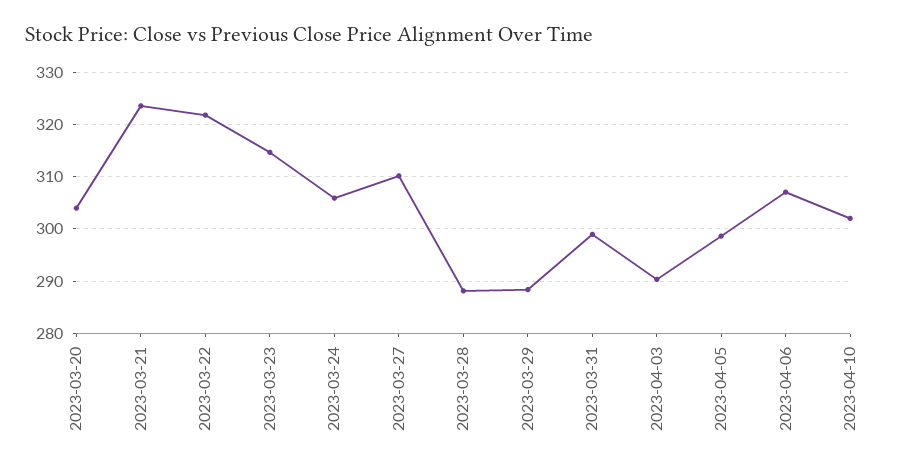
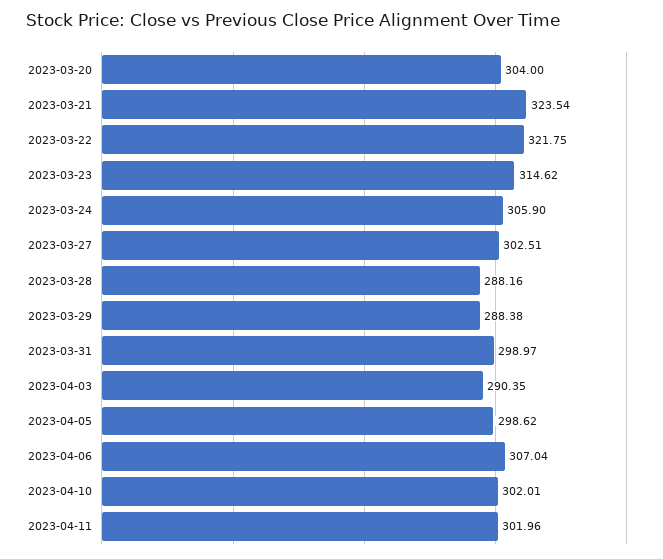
2023-03-27: 310 -> 302.51
2023-04-11: none -> 301.96

